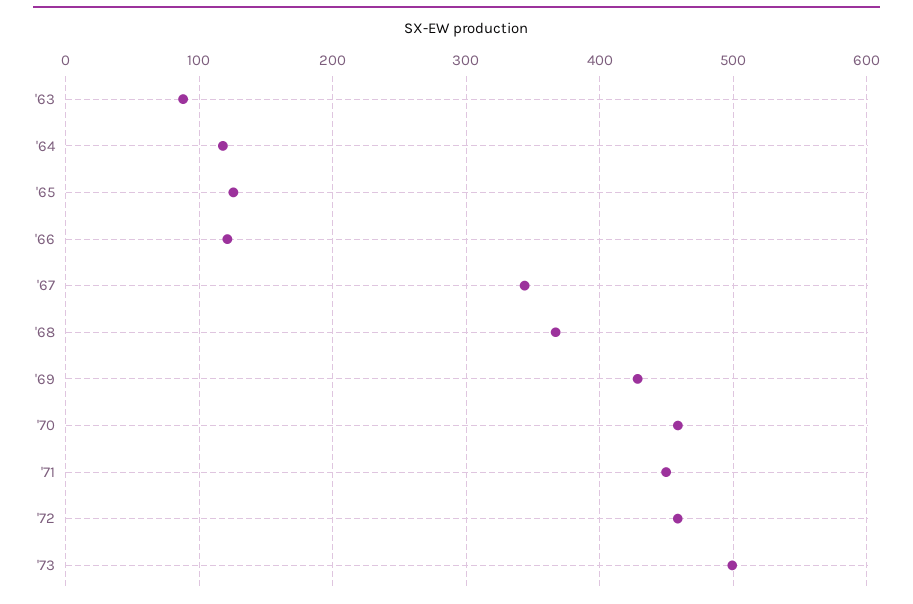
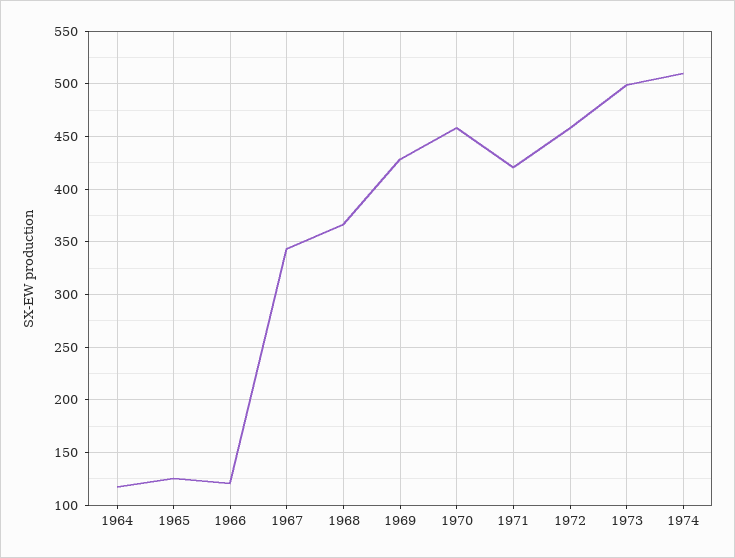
'63: 90 -> none
'71: 450 -> 420
1974: none -> 510

